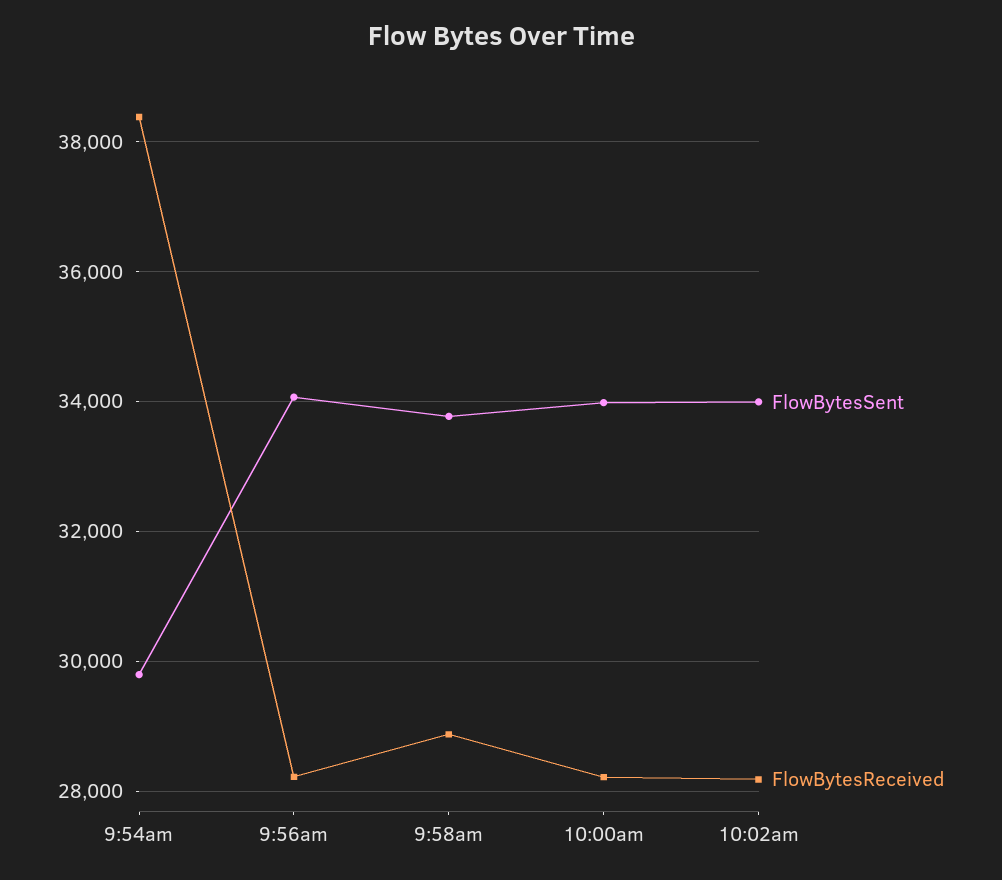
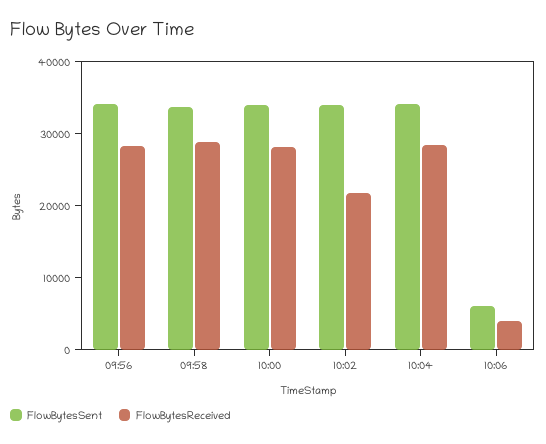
FlowBytesSent, 9:54am: 29800 -> none
FlowBytesReceived, 9:54am: 38400 -> none
FlowBytesReceived, 10:02am: 28200 -> 22000
FlowBytesSent, 10:04: none -> 34000
FlowBytesReceived, 10:04: none -> 28000
FlowBytesSent, 10:06: none -> 6000
FlowBytesReceived, 10:06: none -> 4000

